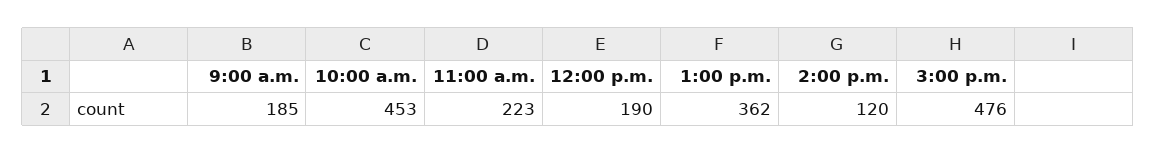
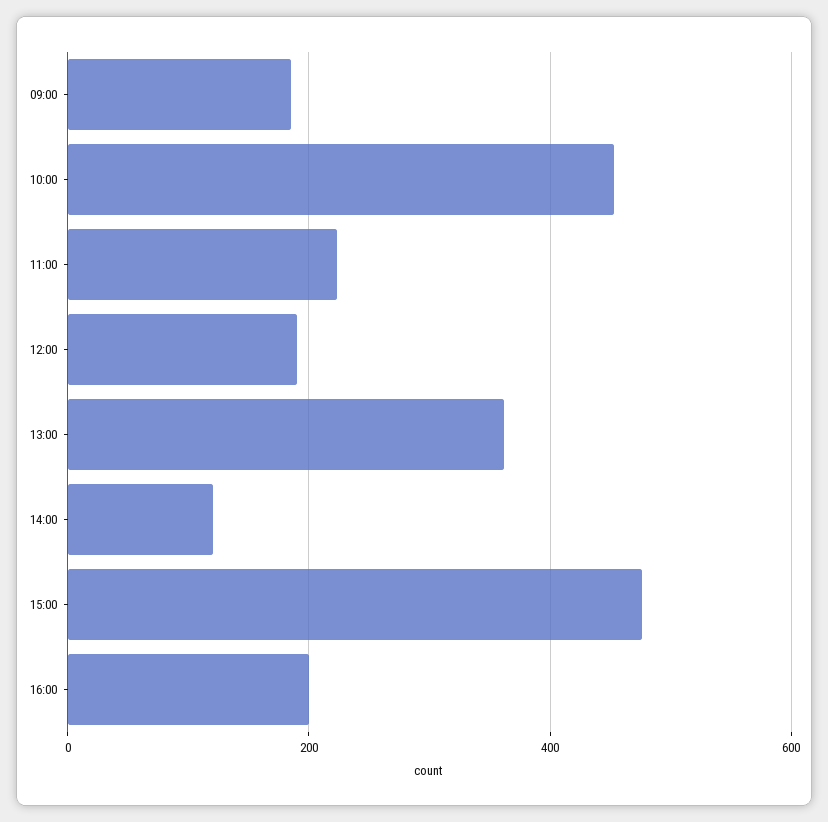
16:00: none -> 200

